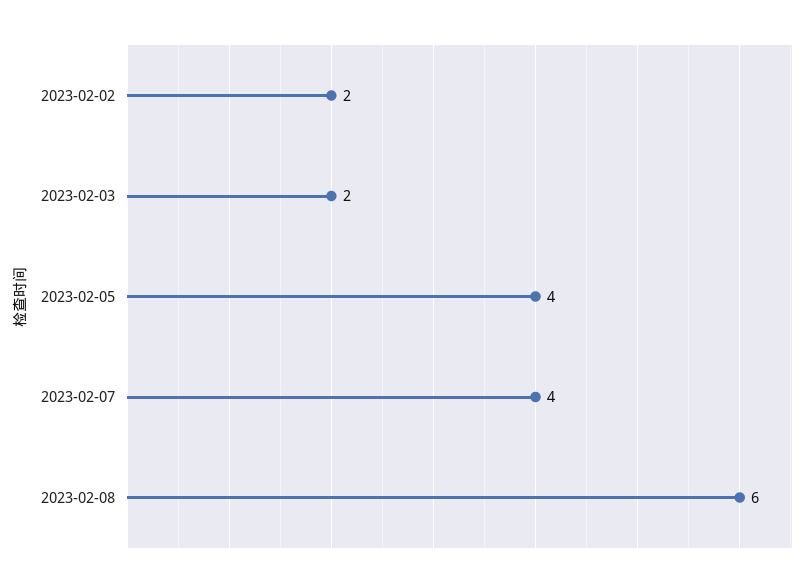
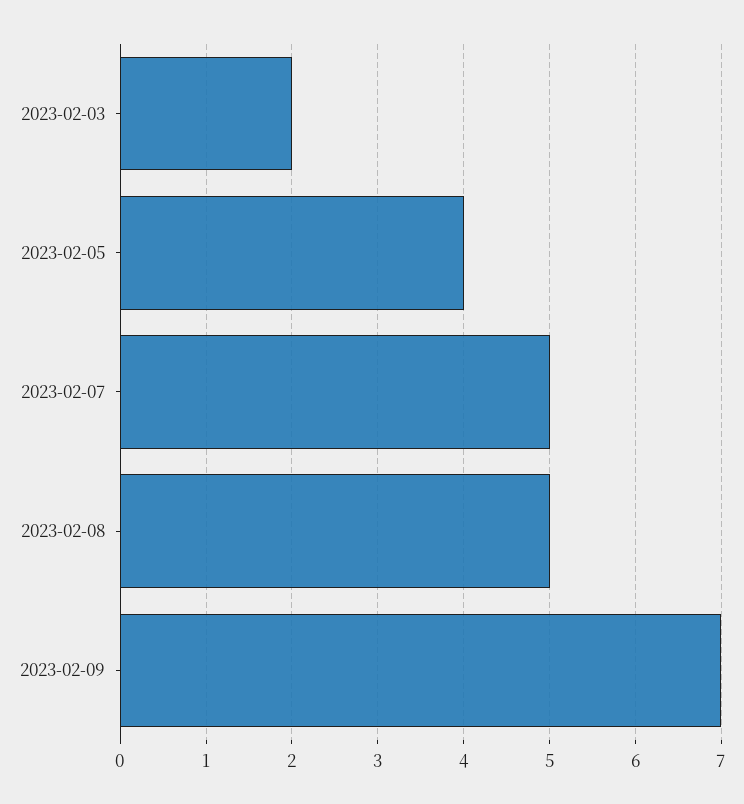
2023-02-02: 2 -> none
2023-02-07: 4 -> 5
2023-02-08: 6 -> 5
2023-02-09: none -> 7

